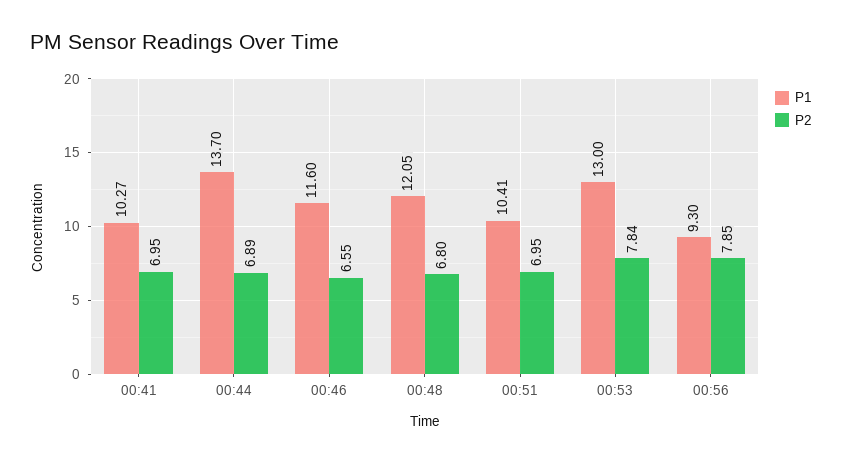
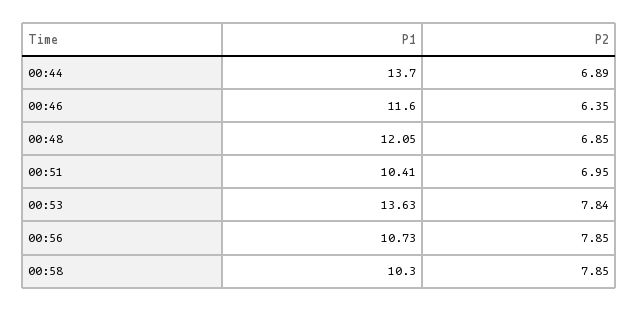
P1, 00:41: 10.27 -> none
P2, 00:41: 6.95 -> none
P2, 00:46: 6.55 -> 6.35
P2, 00:48: 6.8 -> 6.85
P1, 00:53: 13 -> 13.63
P1, 00:56: 9.3 -> 10.73
P1, 00:58: none -> 10.3
P2, 00:58: none -> 7.85

